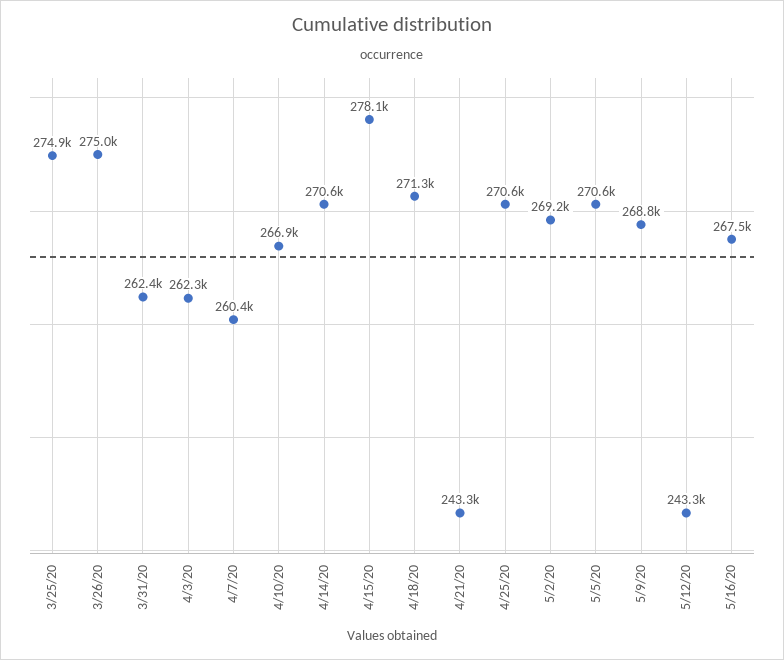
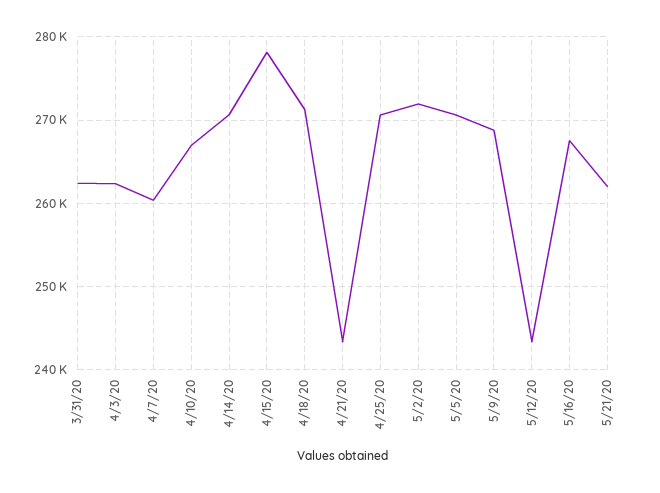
3/25/20: 274900 -> none
3/26/20: 275000 -> none
5/2/20: 269200 -> 272000
5/21/20: none -> 262000

